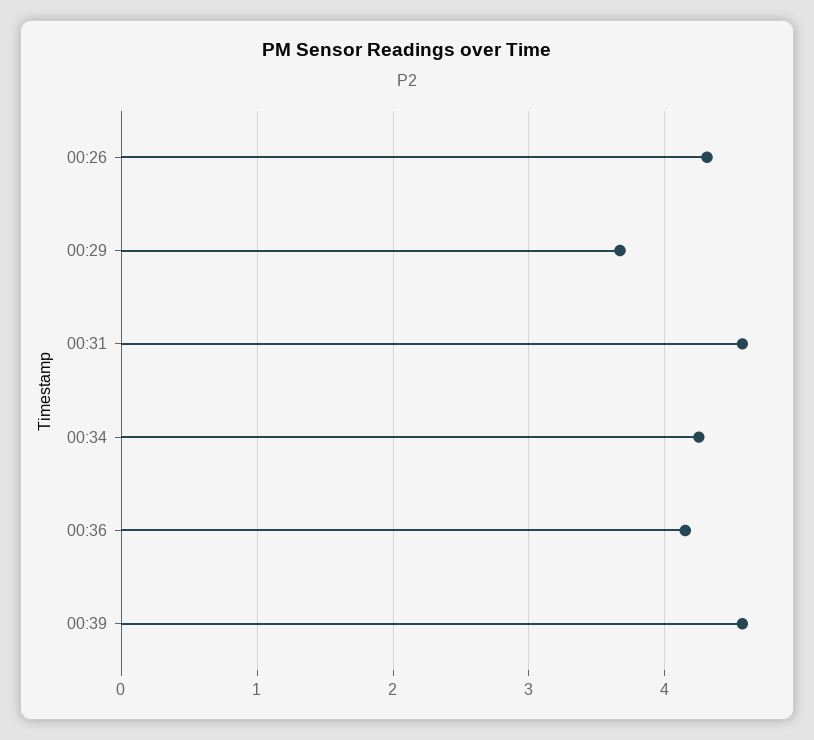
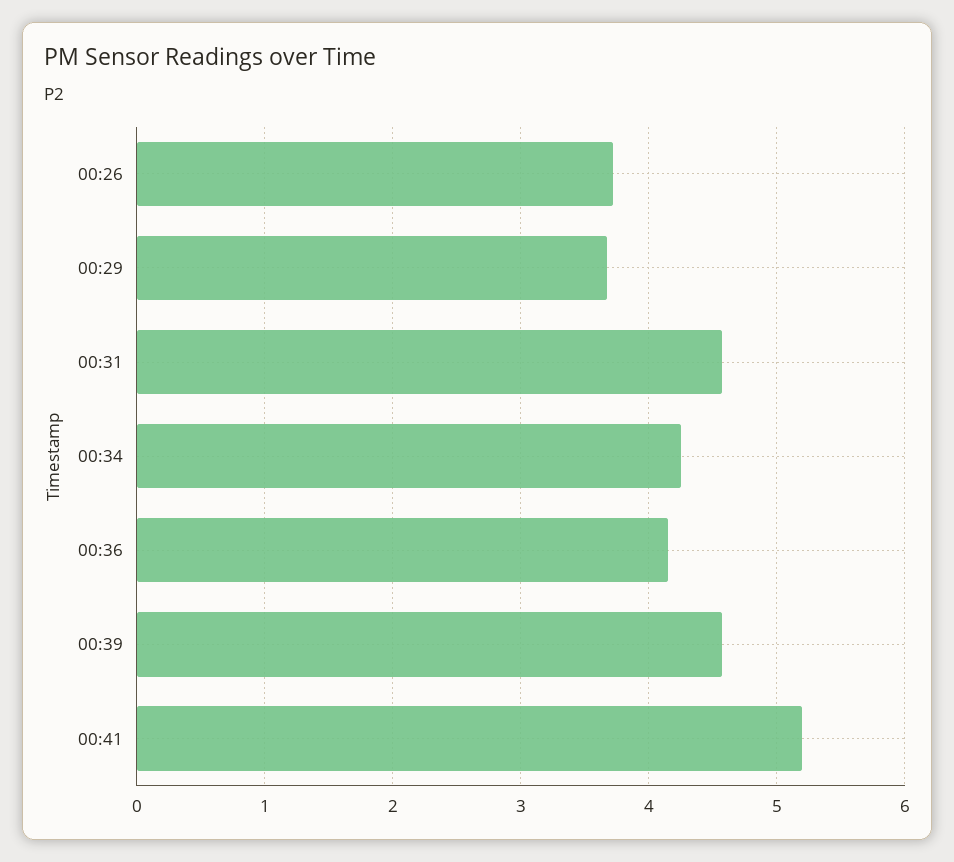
00:26: 4.3 -> 3.7
00:41: none -> 5.2

